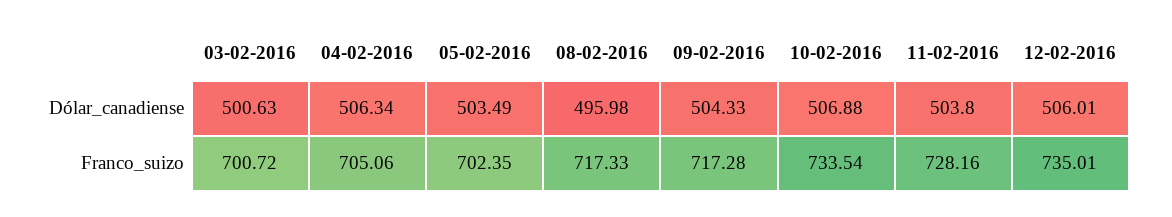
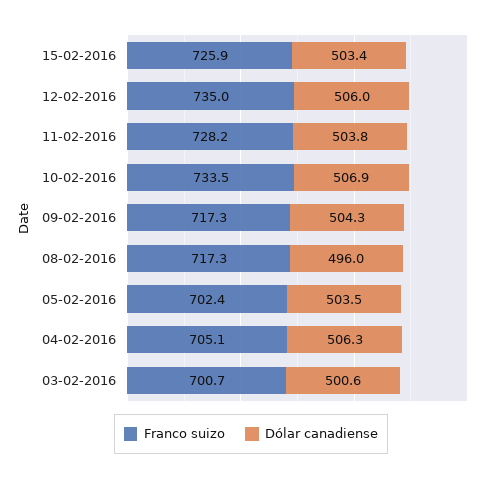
Franco_suizo, 15-02-2016: none -> 725.9
Dólar_canadiense, 15-02-2016: none -> 503.4

